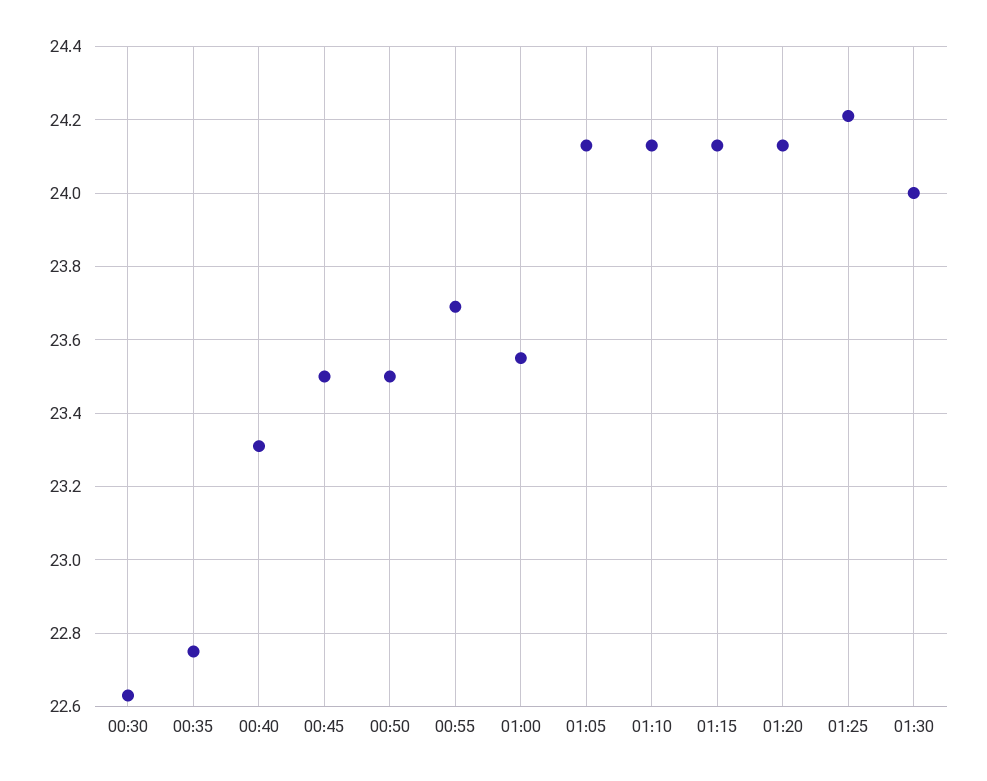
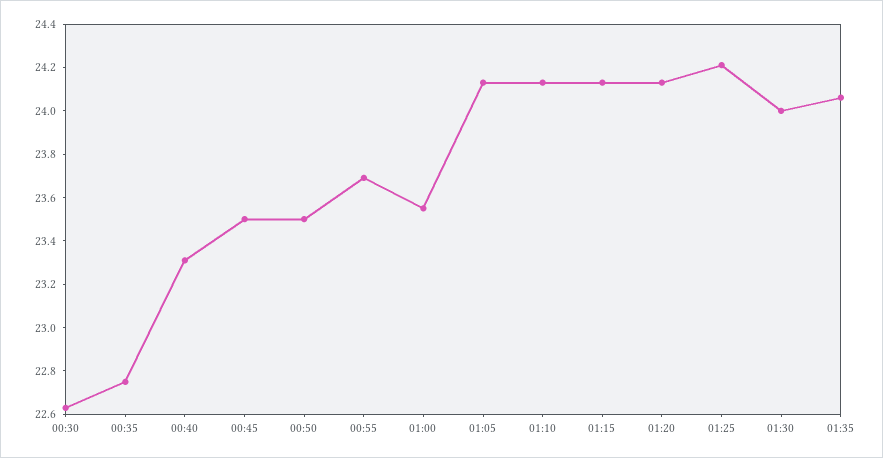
01:35: none -> 24.05

